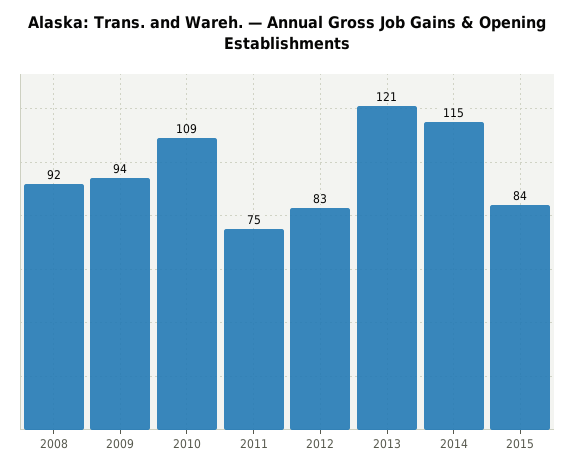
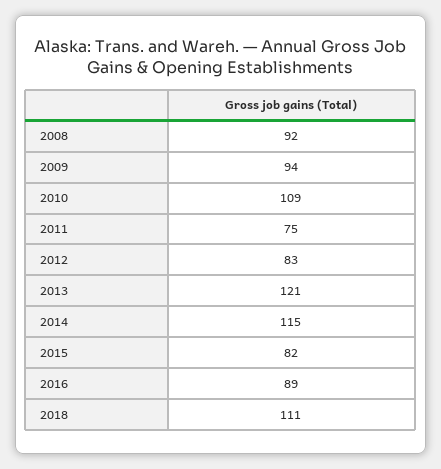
2015: 84 -> 82
2016: none -> 89
2018: none -> 111

